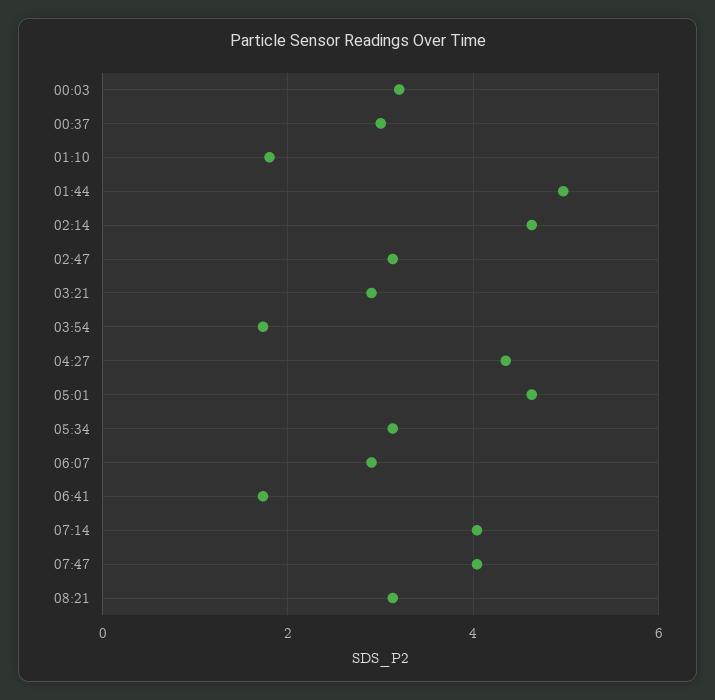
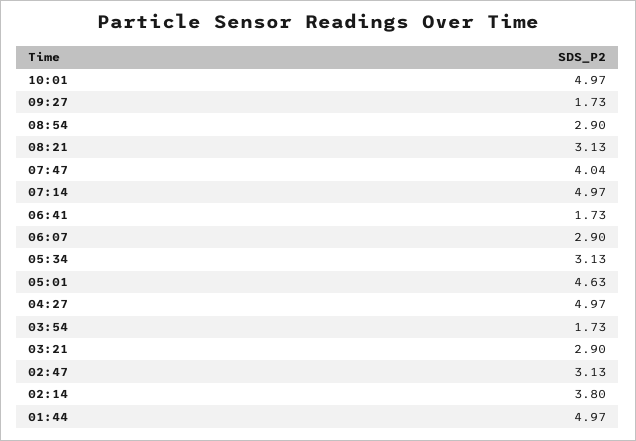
00:03: 3.2 -> none
00:37: 3 -> none
01:10: 1.8 -> none
02:14: 4.6 -> 3.8
04:27: 4.4 -> 4.97
07:14: 4 -> 4.97
10:01: none -> 4.97
09:27: none -> 1.73
08:54: none -> 2.9

